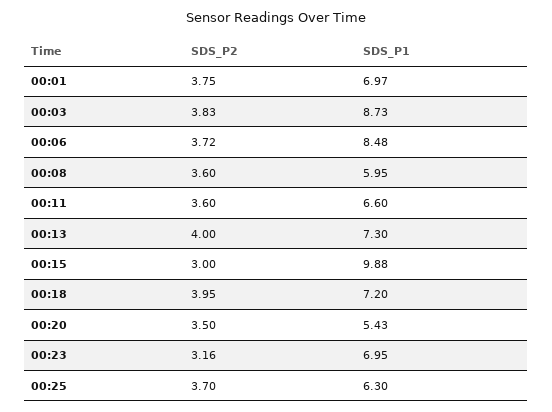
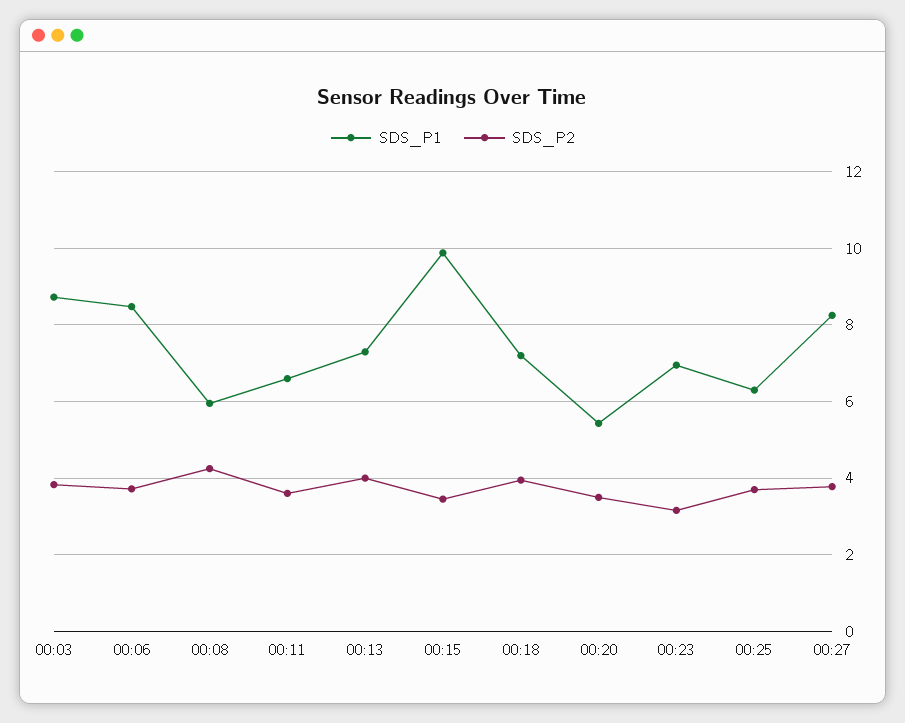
SDS_P2, 00:01: 3.75 -> none
SDS_P1, 00:01: 6.97 -> none
SDS_P2, 00:08: 3.6 -> 4.2
SDS_P2, 00:15: 3 -> 3.4
SDS_P1, 00:27: none -> 8.2
SDS_P2, 00:27: none -> 3.8

